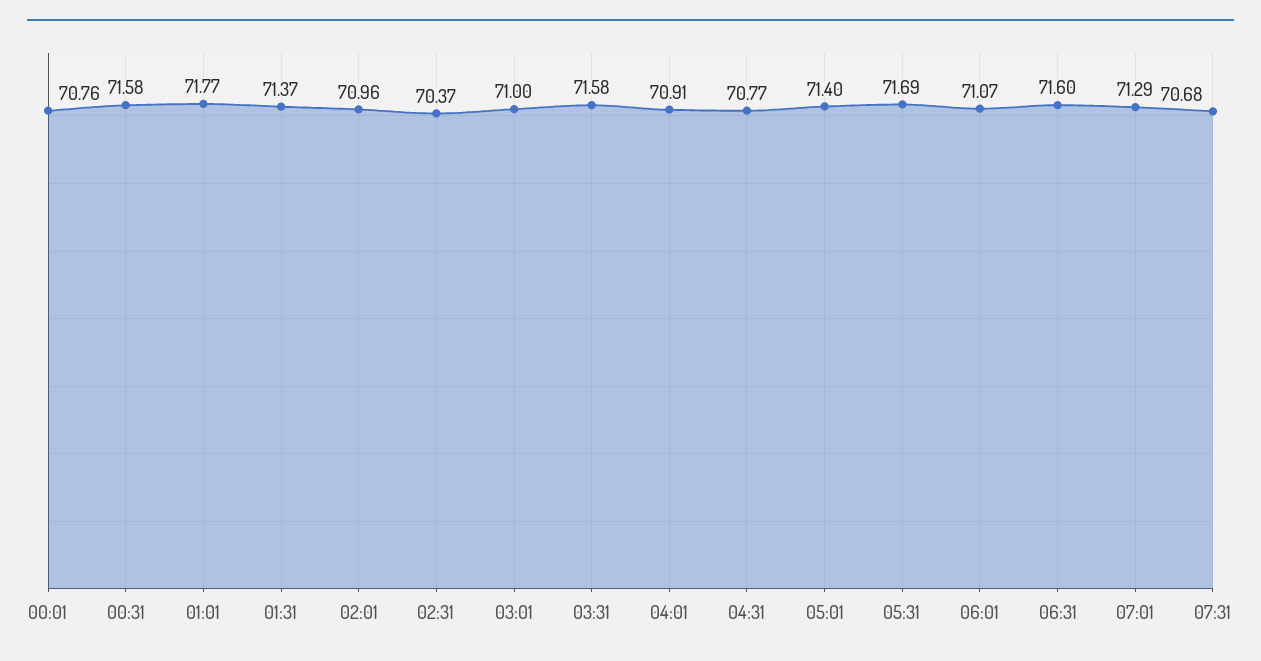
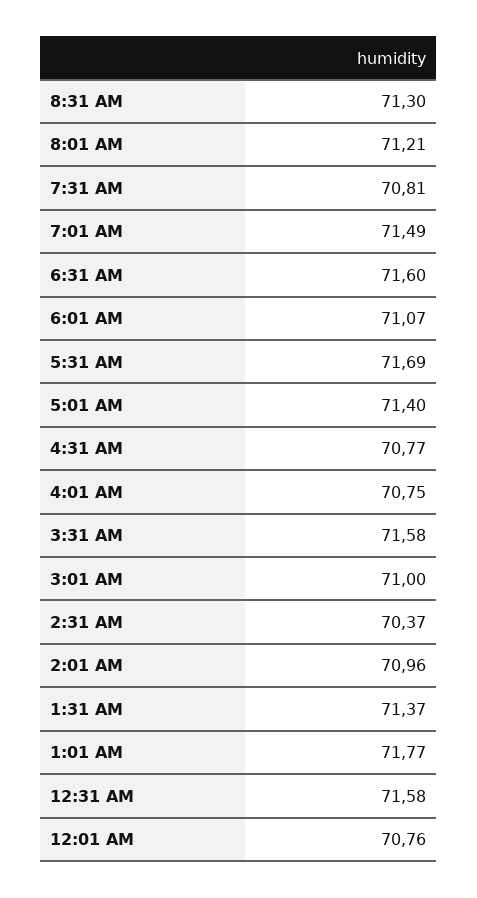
04:01: 70.91 -> 70.75
07:01: 71.29 -> 71.49
07:31: 70.68 -> 70.81
8:31 AM: none -> 71.3
8:01 AM: none -> 71.21

